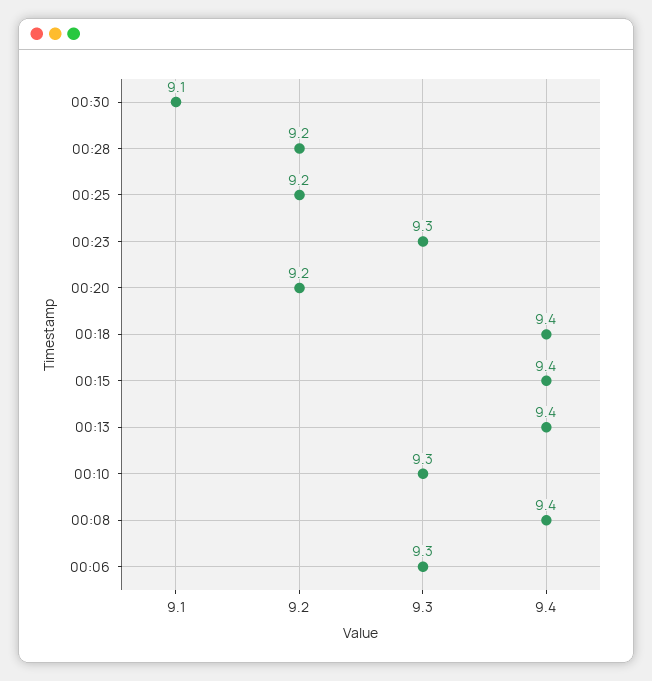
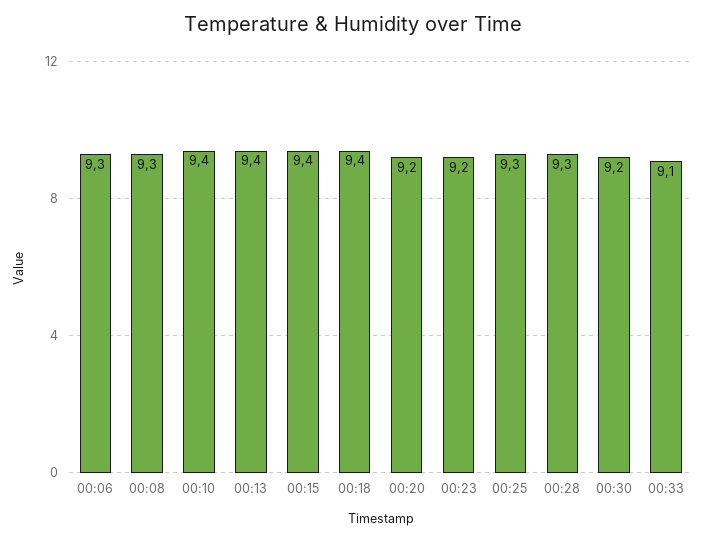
00:30: 9.1 -> 9.2
00:28: 9.2 -> 9.3
00:25: 9.2 -> 9.3
00:23: 9.3 -> 9.2
00:10: 9.3 -> 9.4
00:08: 9.4 -> 9.3
00:33: none -> 9.1

